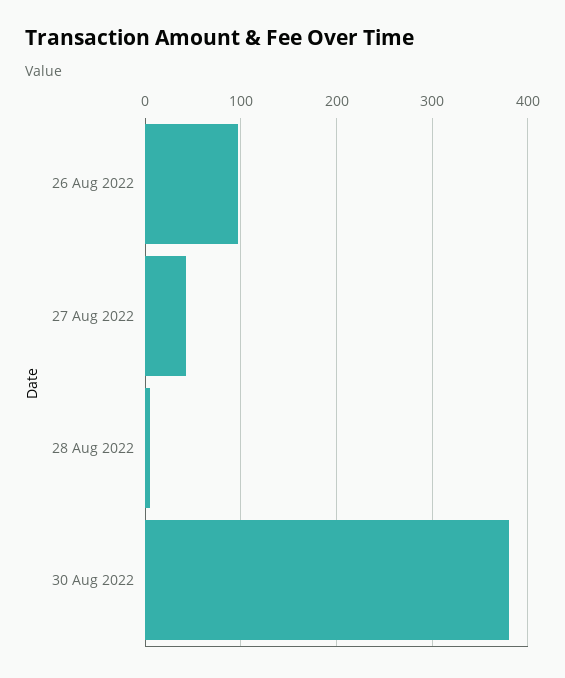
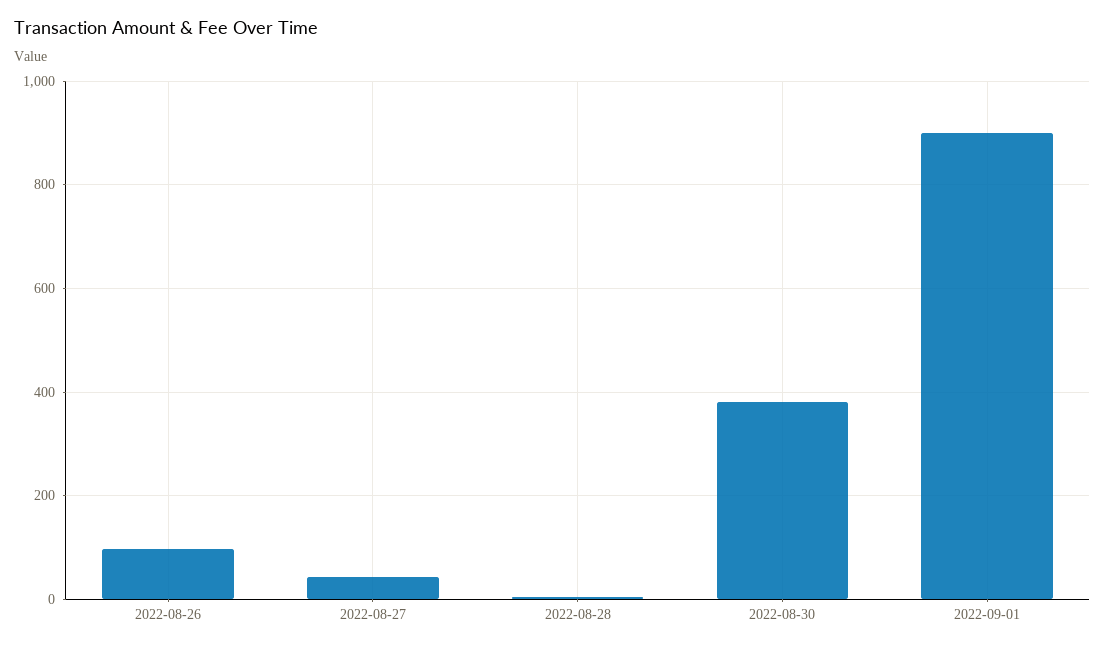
2022-09-01: none -> 900

